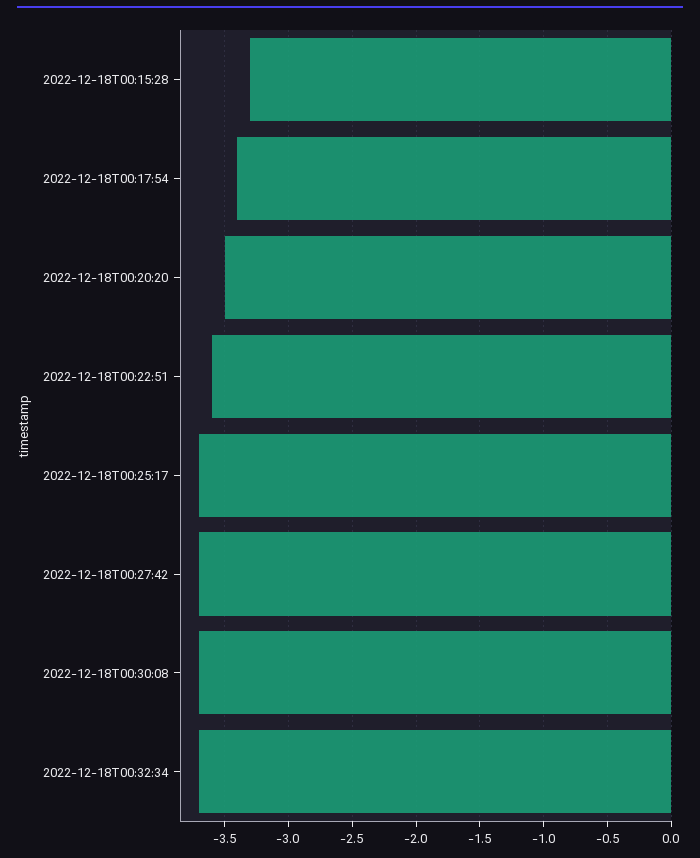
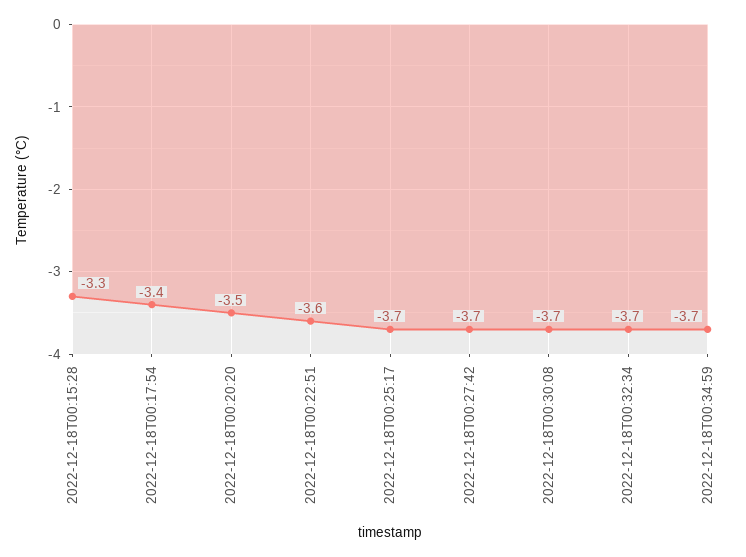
2022-12-18T00:34:59: none -> -3.7

